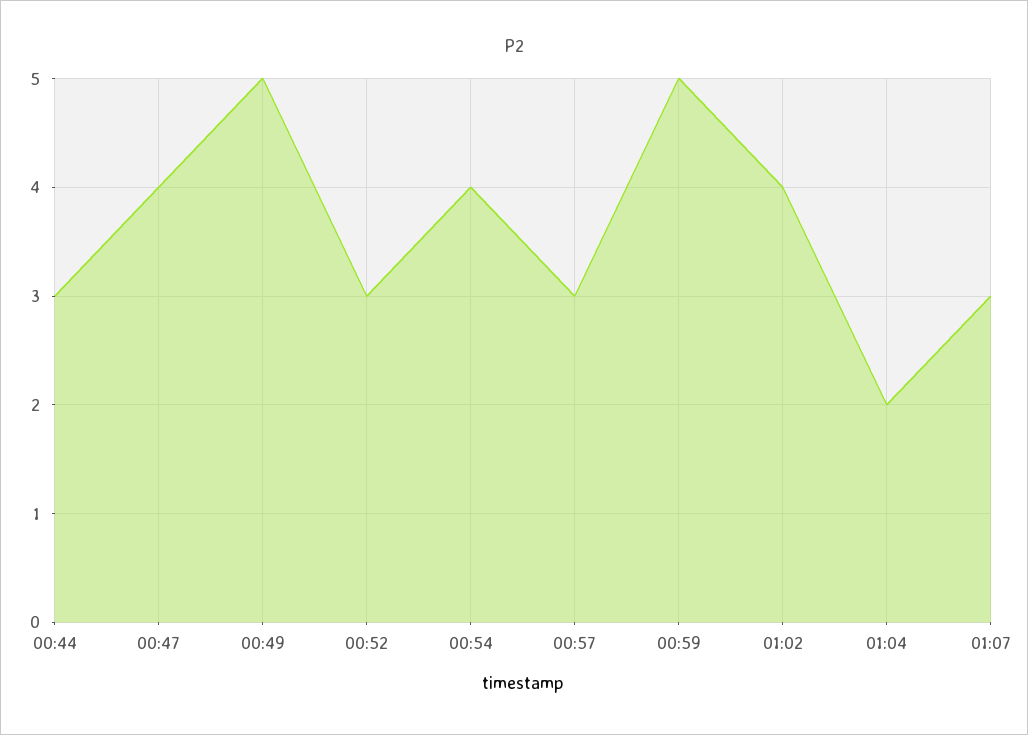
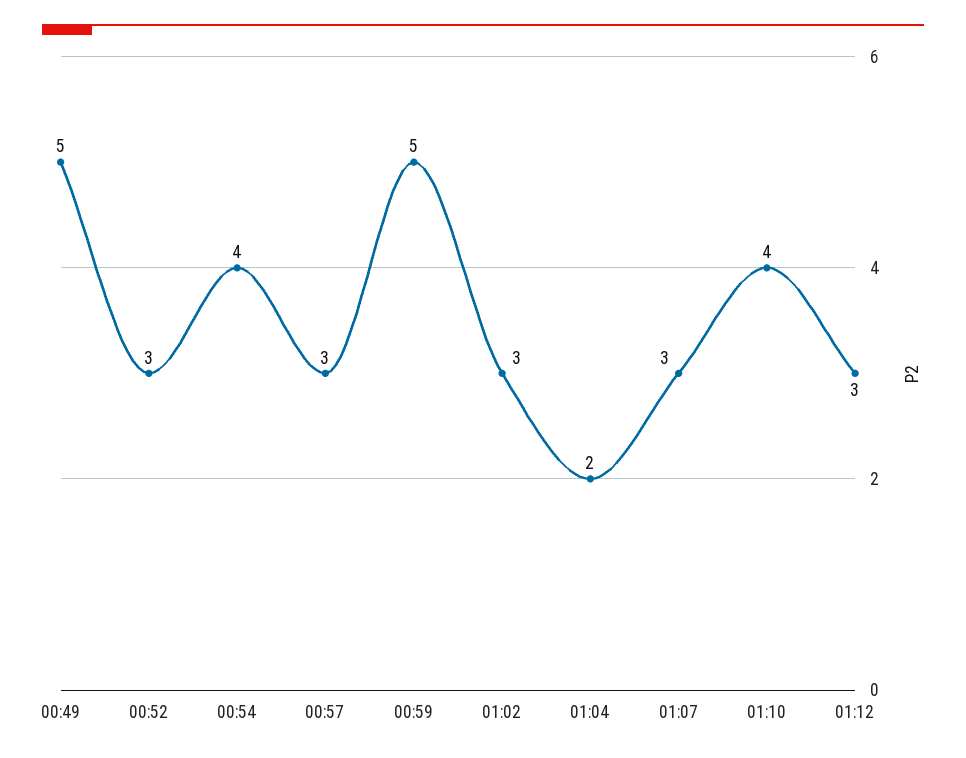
00:44: 3 -> none
00:47: 4 -> none
01:02: 4 -> 3
01:10: none -> 4
01:12: none -> 3

